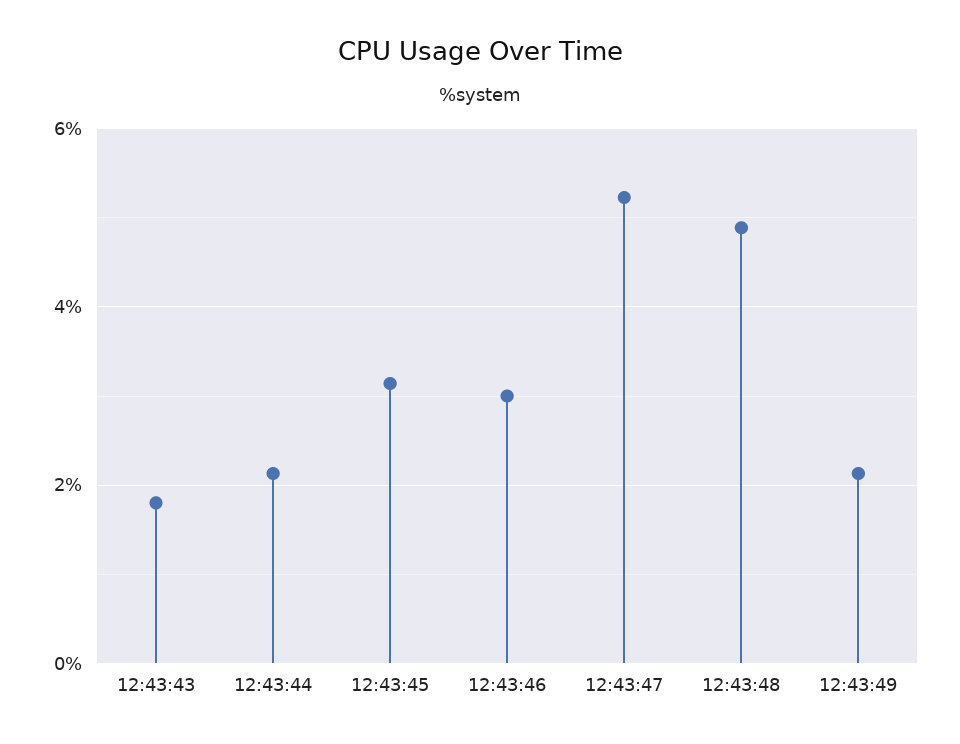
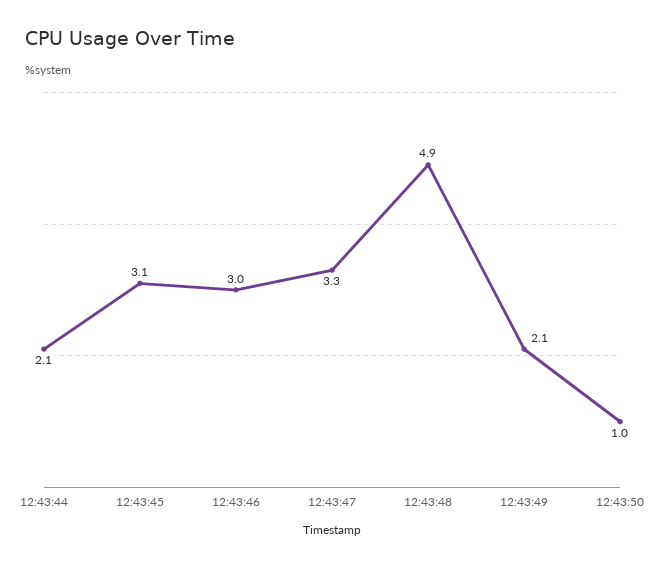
12:43:43: 1.8 -> none
12:43:47: 5.2 -> 3.3
12:43:50: none -> 1

